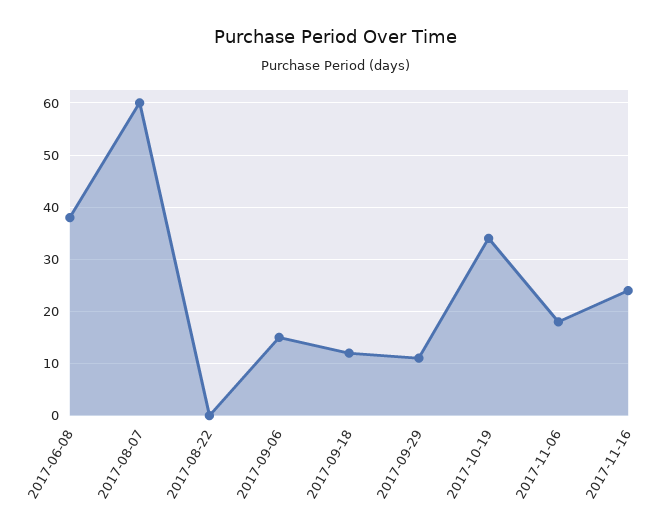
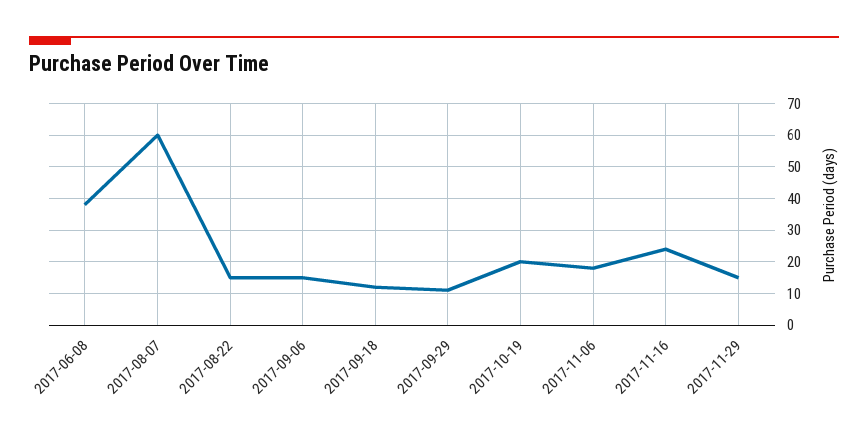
2017-08-22: 0 -> 15
2017-10-19: 35 -> 20
2017-11-29: none -> 15

